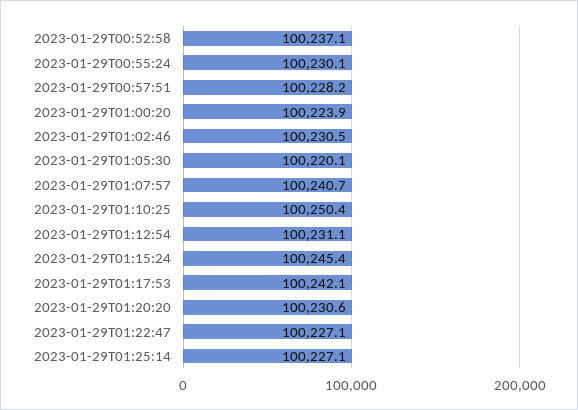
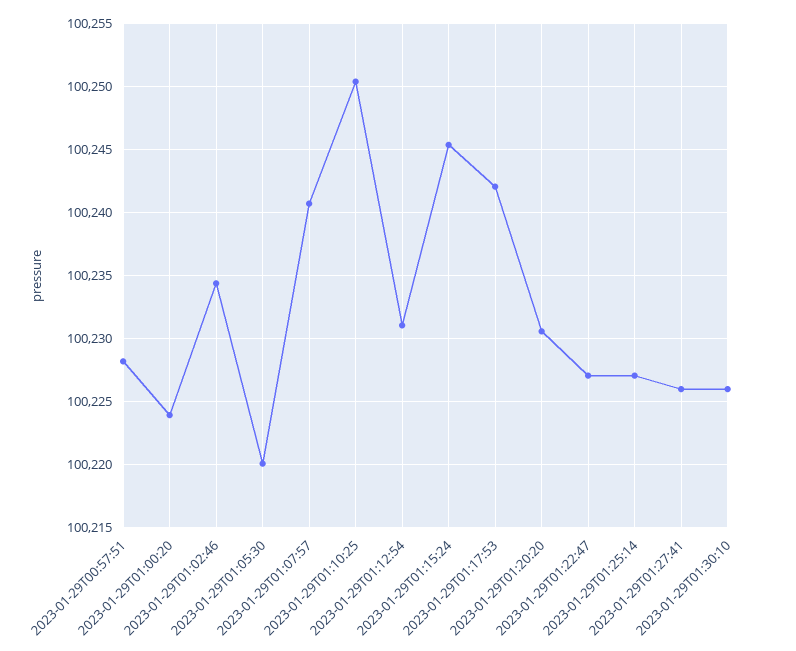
2023-01-29T00:52:58: 100237.1 -> none
2023-01-29T00:55:24: 100230.1 -> none
2023-01-29T01:02:46: 100230.5 -> 100234.5
2023-01-29T01:27:41: none -> 100226
2023-01-29T01:30:10: none -> 100226

